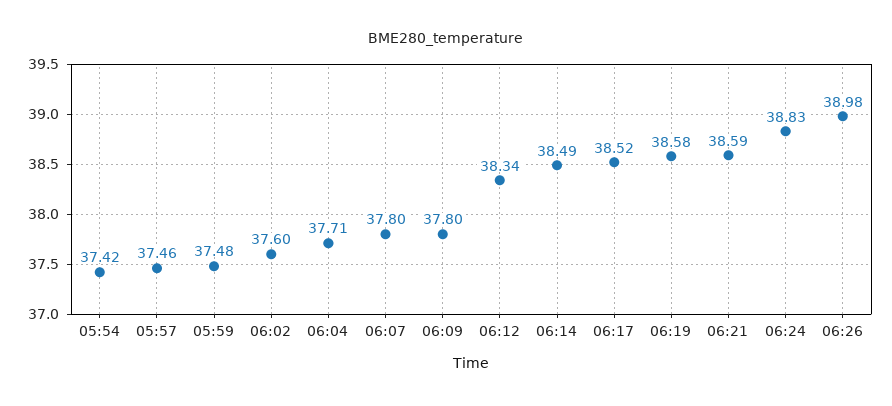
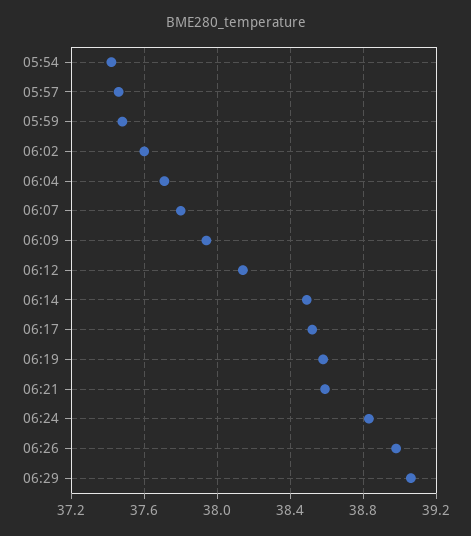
06:09: 37.8 -> 37.95
06:12: 38.34 -> 38.15
06:29: none -> 39.05

